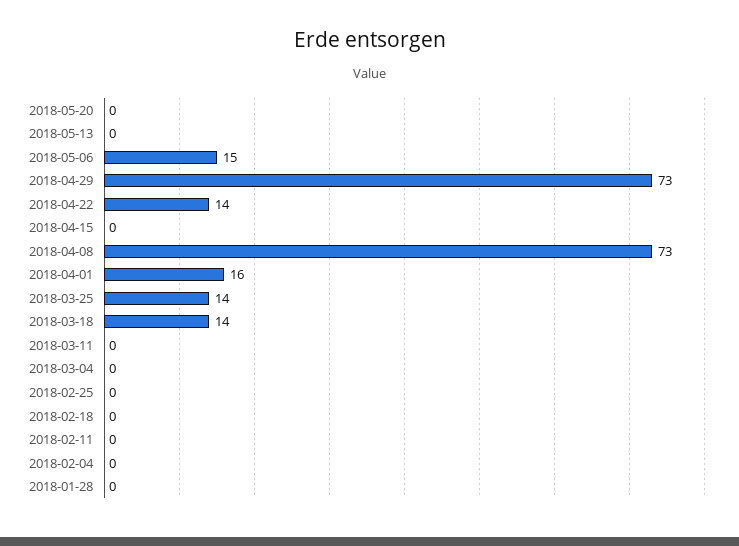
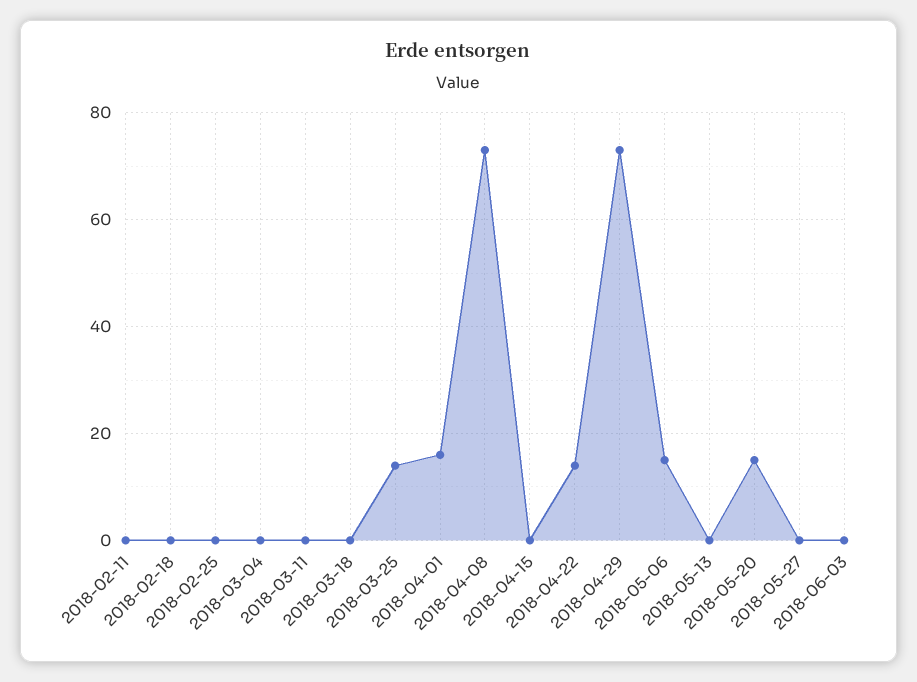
2018-05-20: 0 -> 15
2018-03-18: 14 -> 0
2018-02-04: 0 -> none
2018-01-28: 0 -> none
2018-05-27: none -> 0
2018-06-03: none -> 0

